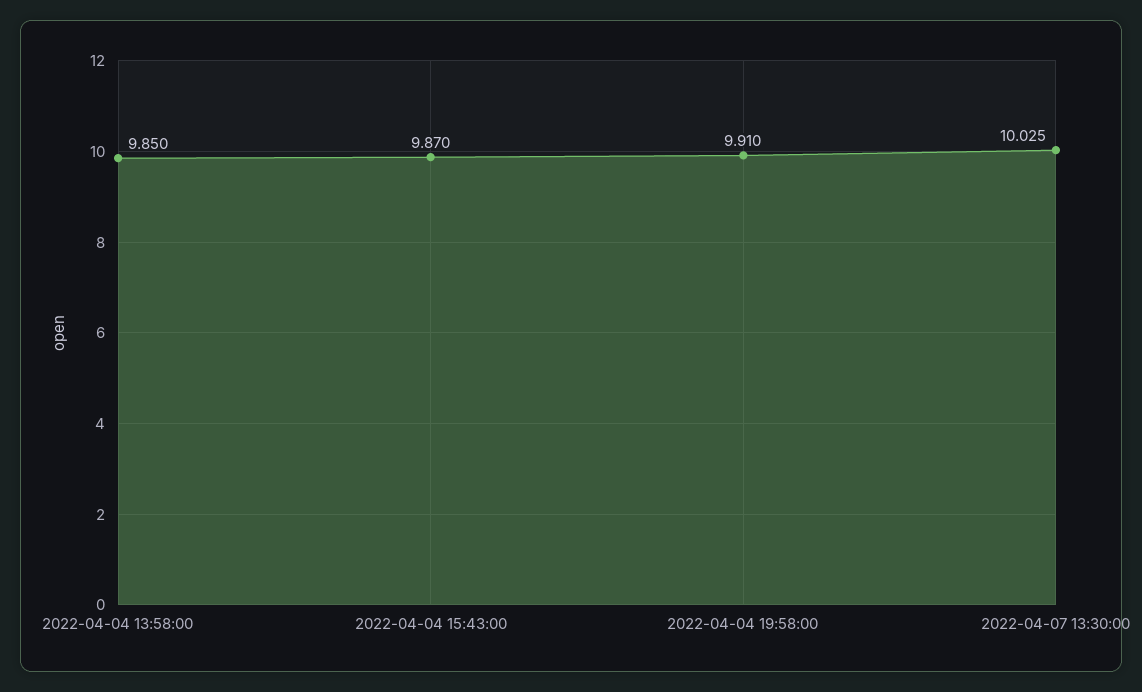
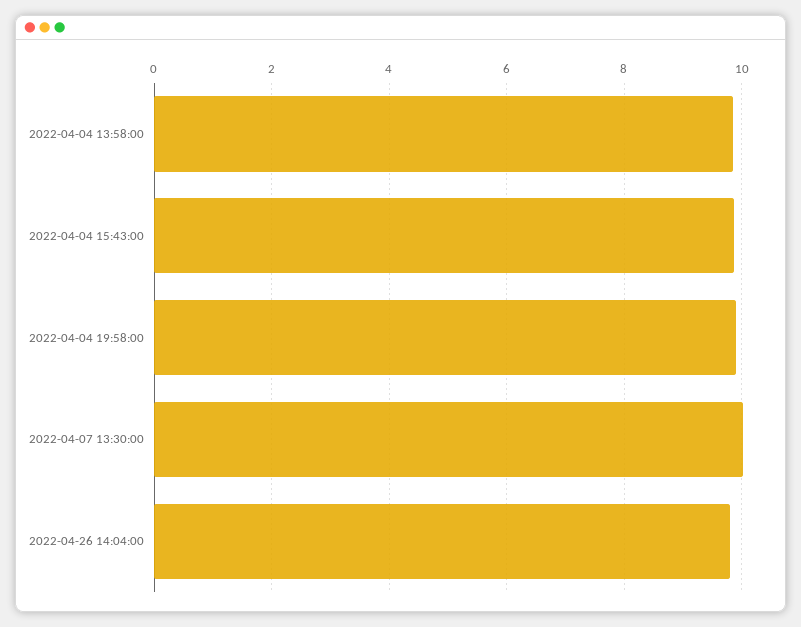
2022-04-26 14:04:00: none -> 9.8

